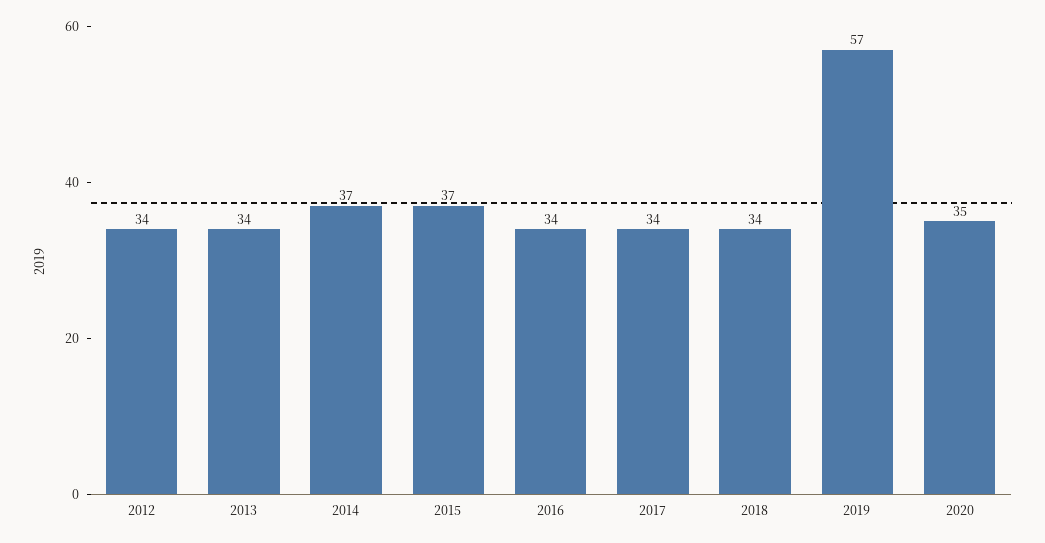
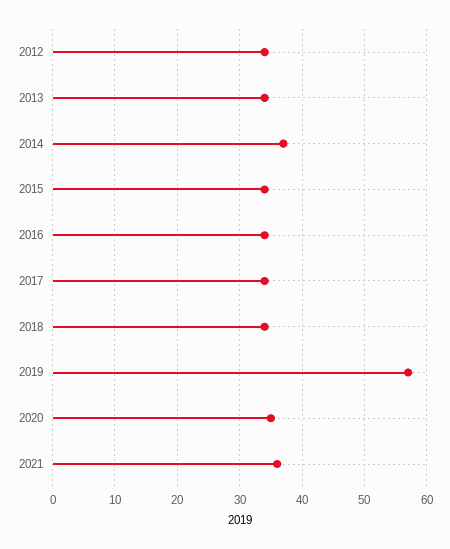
2015: 37 -> 34
2021: none -> 36

